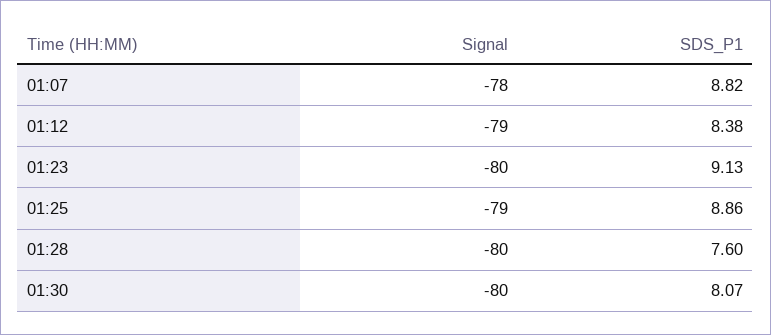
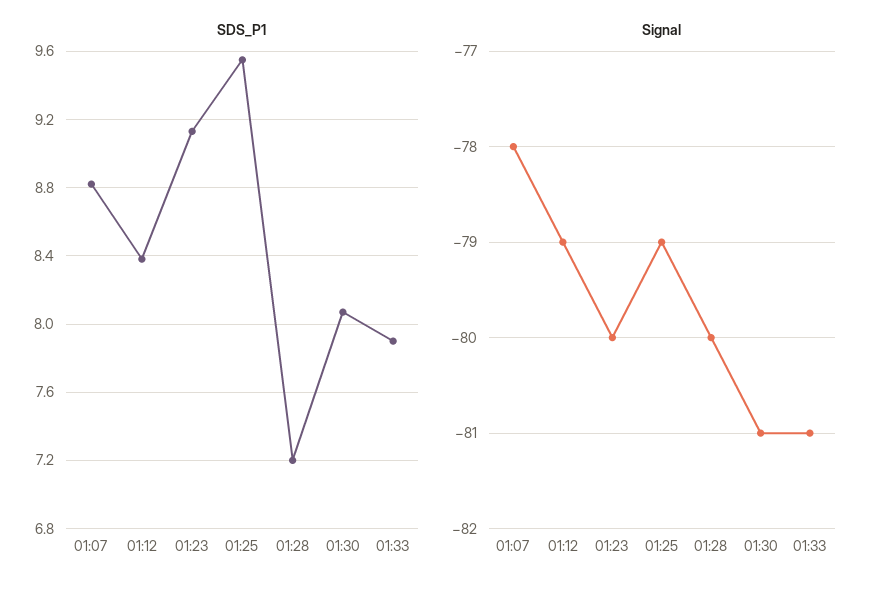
SDS_P1, 01:25: 8.86 -> 9.55
SDS_P1, 01:28: 7.6 -> 7.2
Signal, 01:30: -80 -> -81
SDS_P1, 01:33: none -> 7.9
Signal, 01:33: none -> -81

